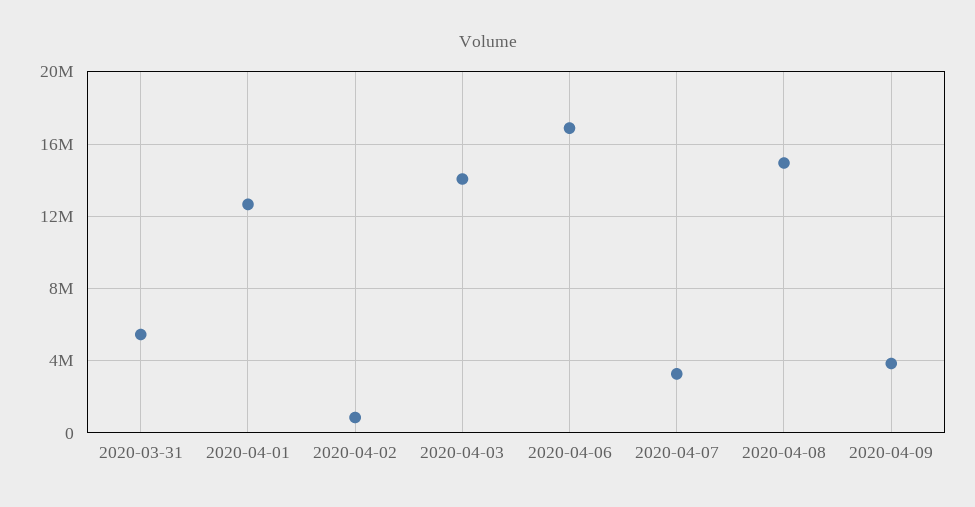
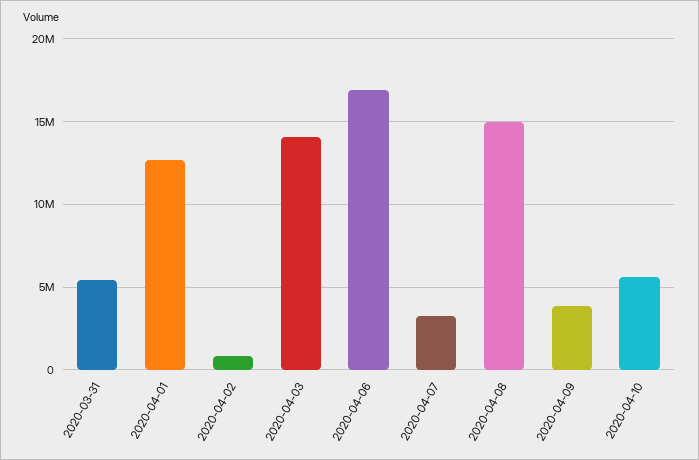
2020-04-10: none -> 5500000

